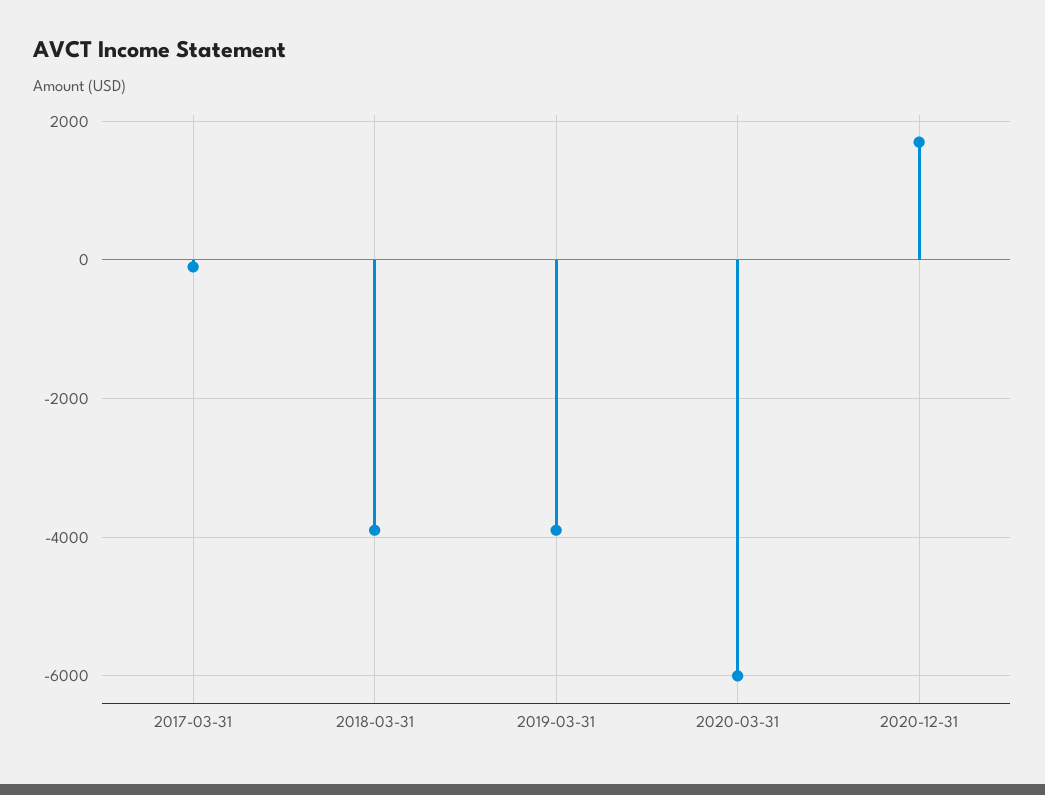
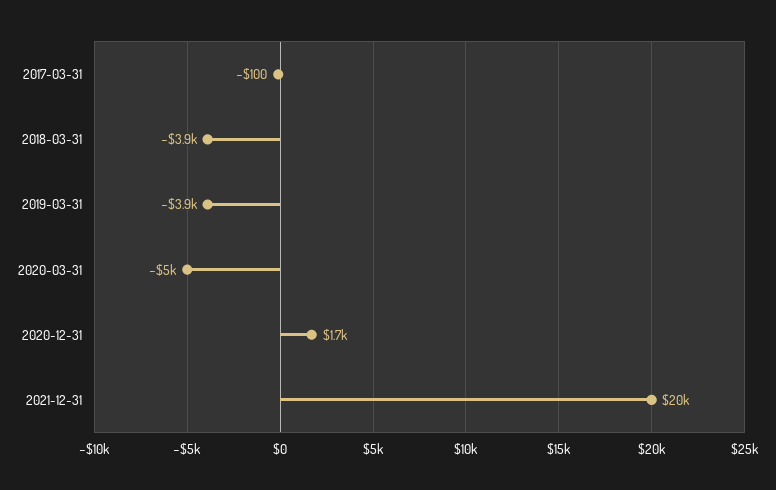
2020-03-31: -6000 -> -5000
2021-12-31: none -> 20000

